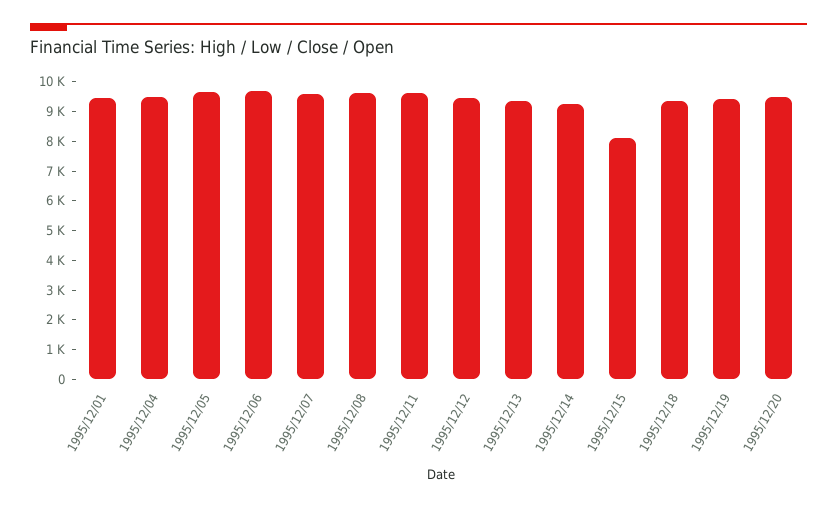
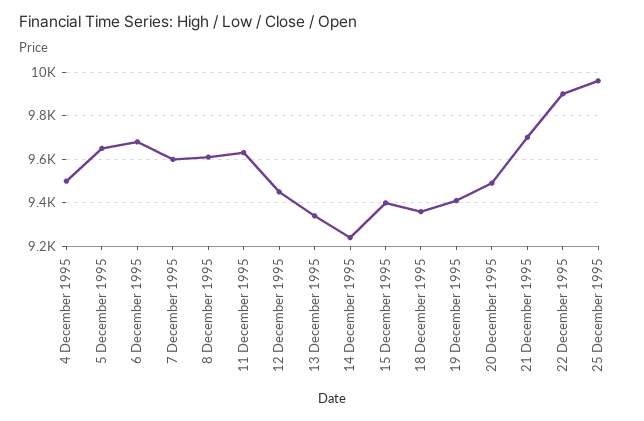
1995/12/01: 9500 -> none
1995/12/15: 8000 -> 9400
21 December 1995: none -> 9700
22 December 1995: none -> 9900
25 December 1995: none -> 9950

